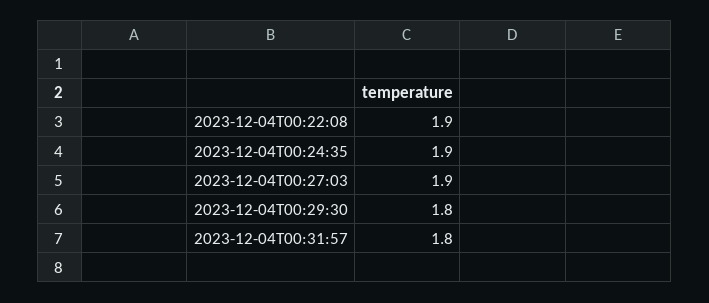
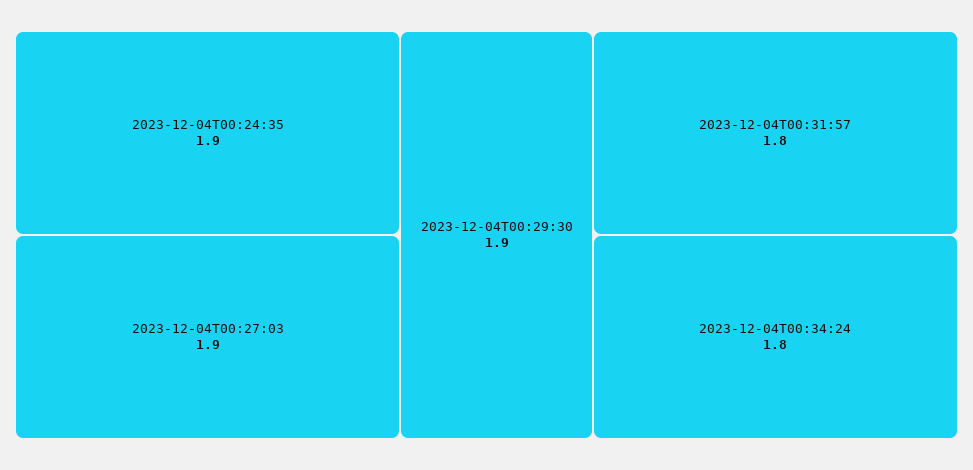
2023-12-04T00:22:08: 1.9 -> none
2023-12-04T00:29:30: 1.8 -> 1.9
2023-12-04T00:34:24: none -> 1.8

